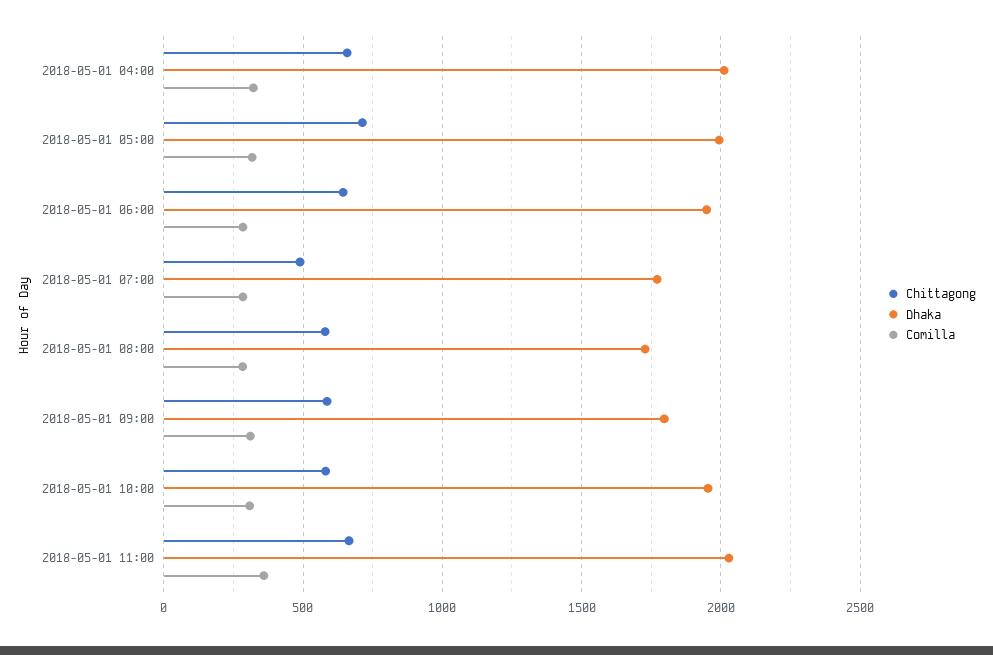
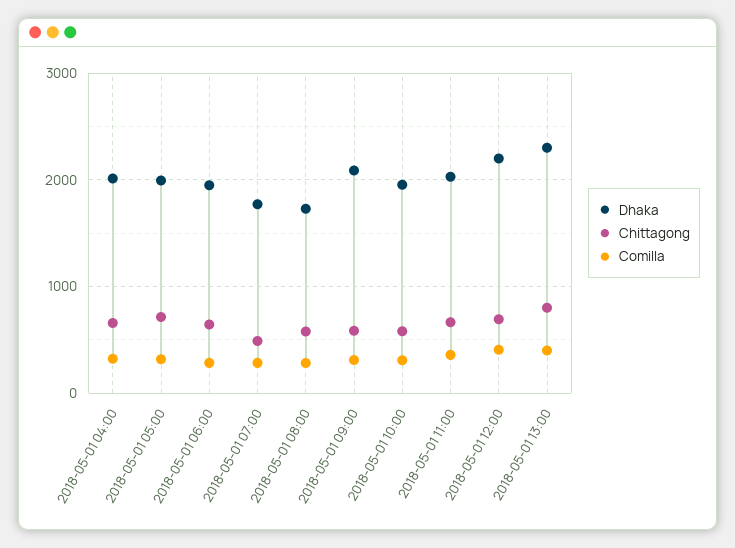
Dhaka, 2018-05-01 09:00: 1800 -> 2100
Dhaka, 2018-05-01 12:00: none -> 2200
Chittagong, 2018-05-01 12:00: none -> 700
Comilla, 2018-05-01 12:00: none -> 400
Dhaka, 2018-05-01 13:00: none -> 2300
Chittagong, 2018-05-01 13:00: none -> 800
Comilla, 2018-05-01 13:00: none -> 400

